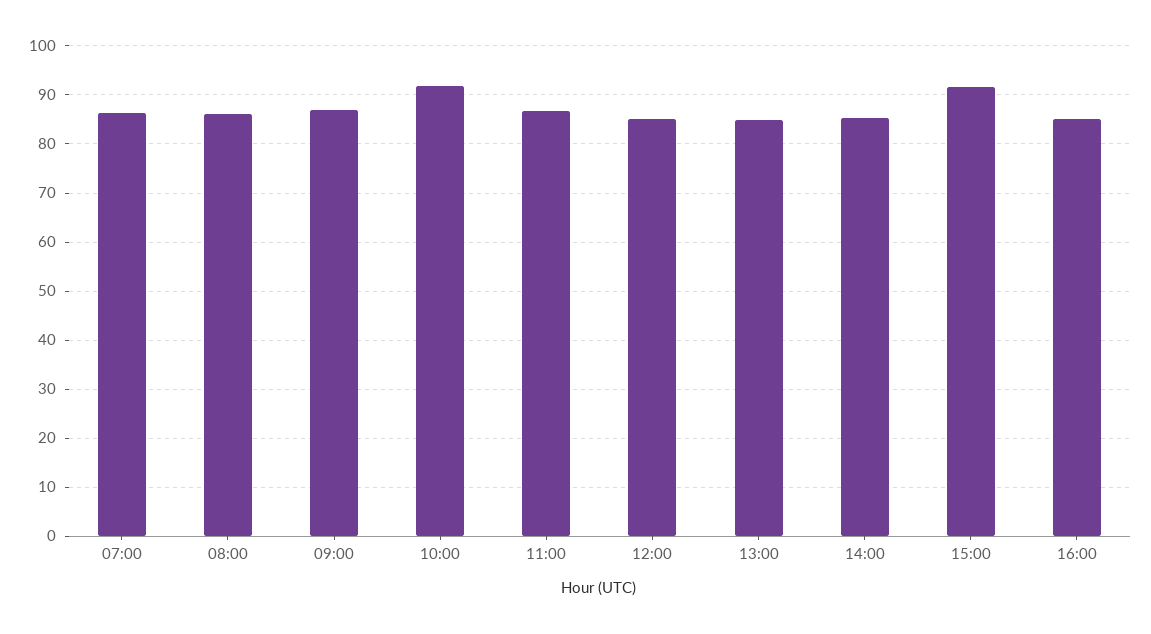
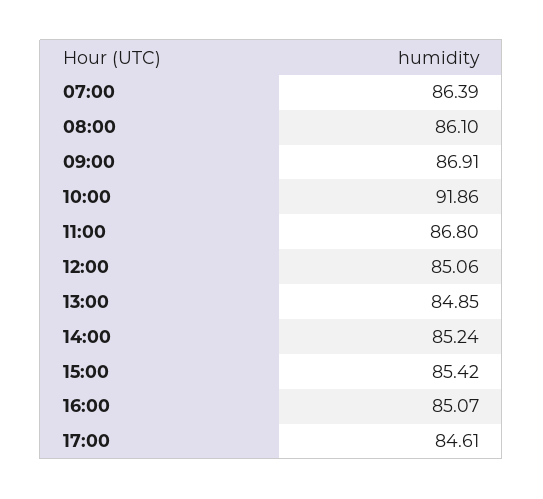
15:00: 92 -> 85.42
17:00: none -> 84.61

